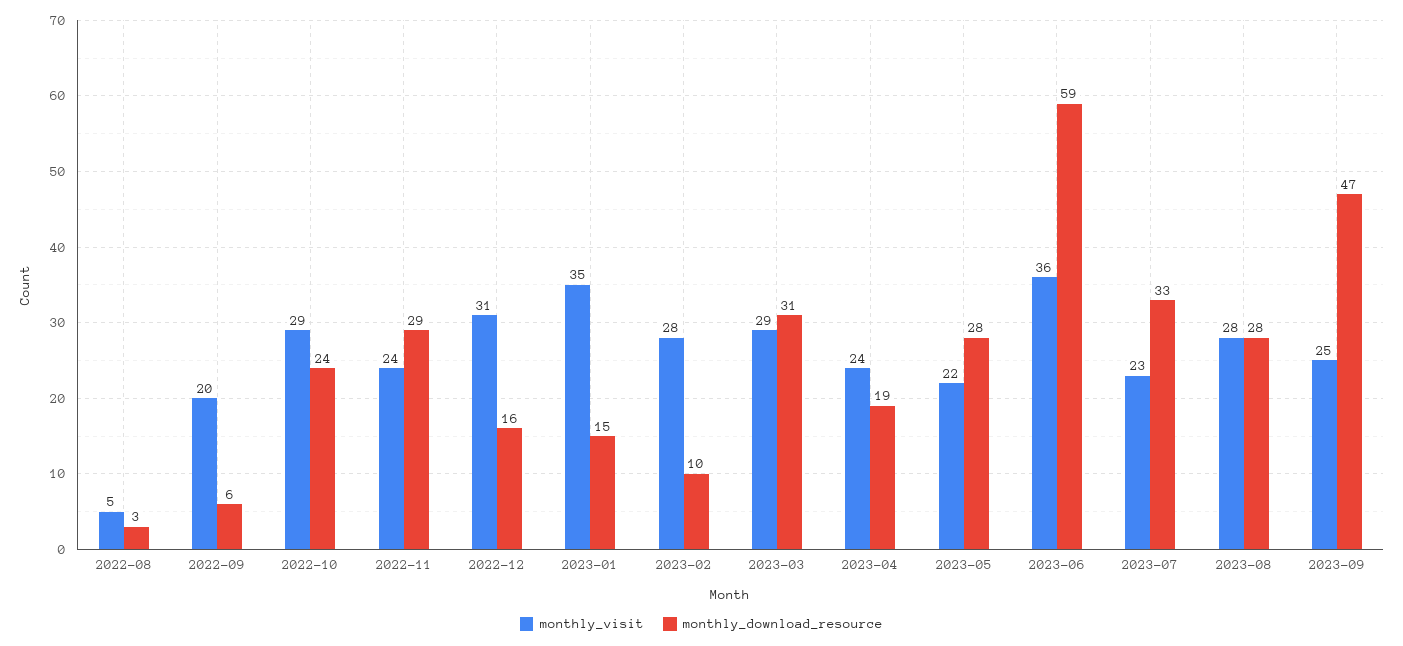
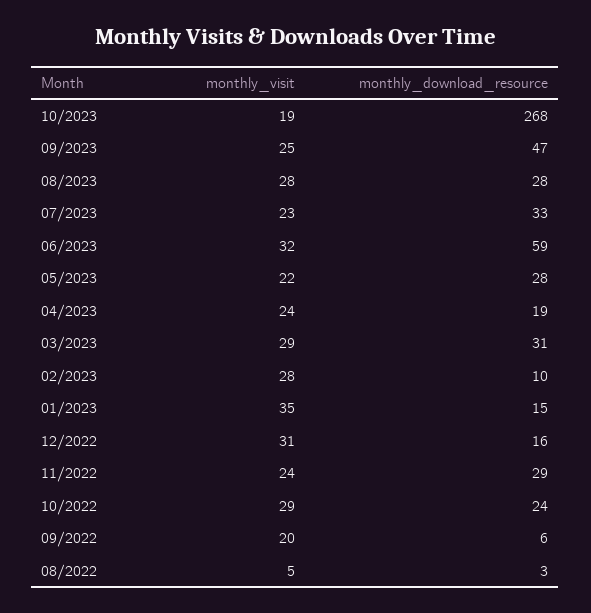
monthly_visit, 2023-06: 36 -> 32
monthly_visit, 10/2023: none -> 19
monthly_download_resource, 10/2023: none -> 268

